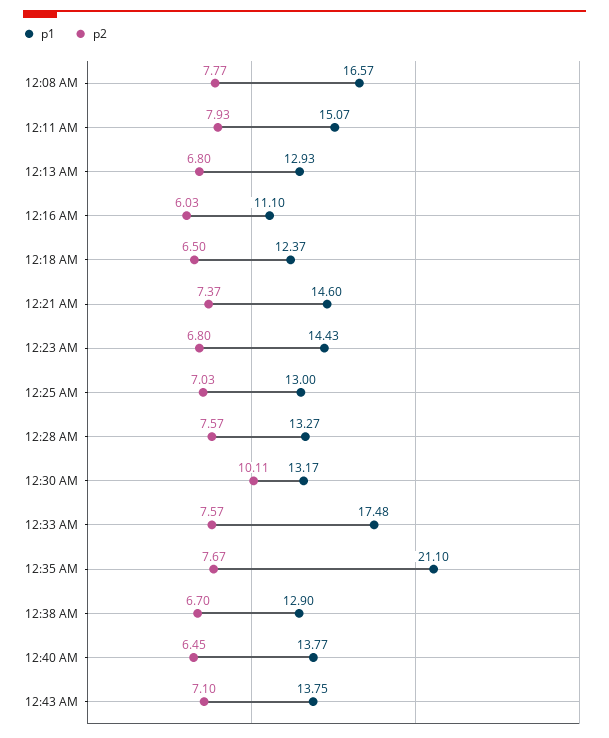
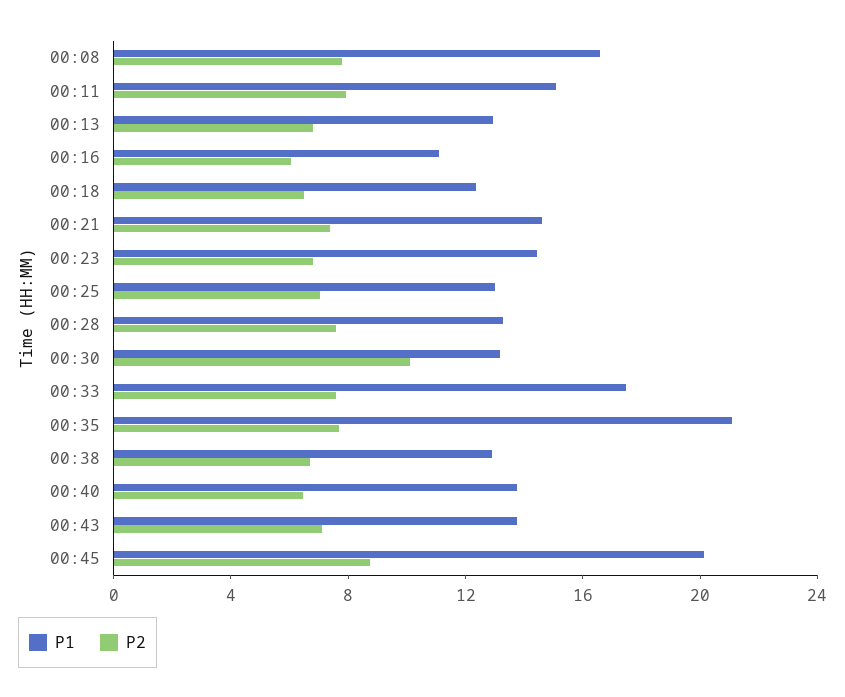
p1, 00:45: none -> 20
p2, 00:45: none -> 9

